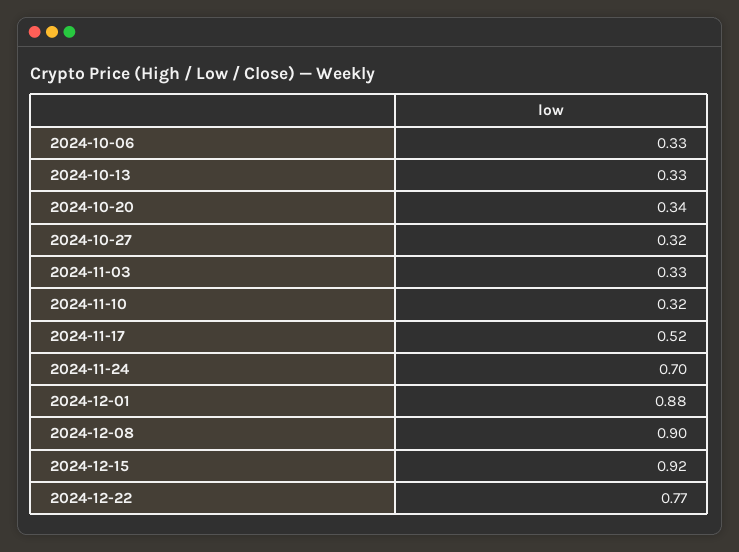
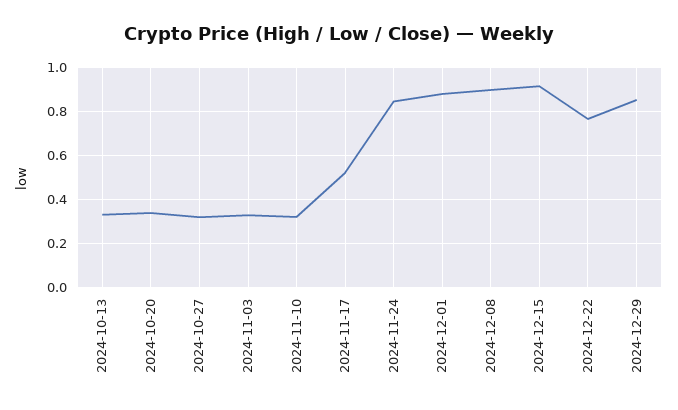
2024-10-06: 0.33 -> none
2024-11-24: 0.7 -> 0.85
2024-12-29: none -> 0.85

